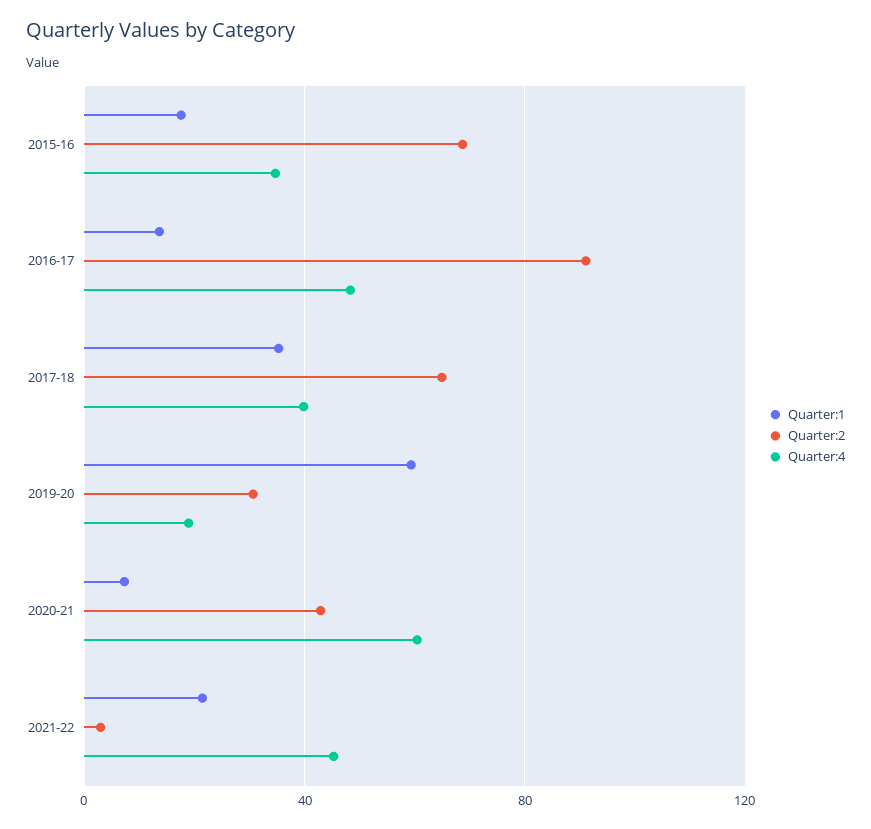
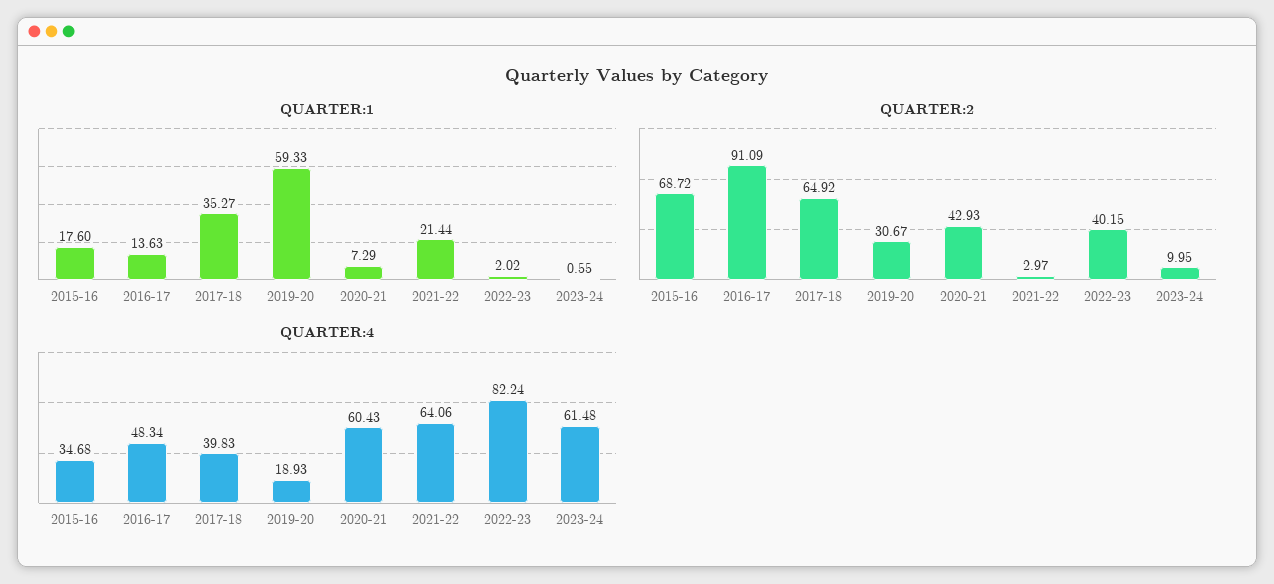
Quarter:4, 2021-22: 45 -> 64.06
Quarter:1, 2022-23: none -> 2.02
Quarter:1, 2023-24: none -> 0.55
Quarter:2, 2022-23: none -> 40.15
Quarter:2, 2023-24: none -> 9.95
Quarter:4, 2022-23: none -> 82.24
Quarter:4, 2023-24: none -> 61.48

